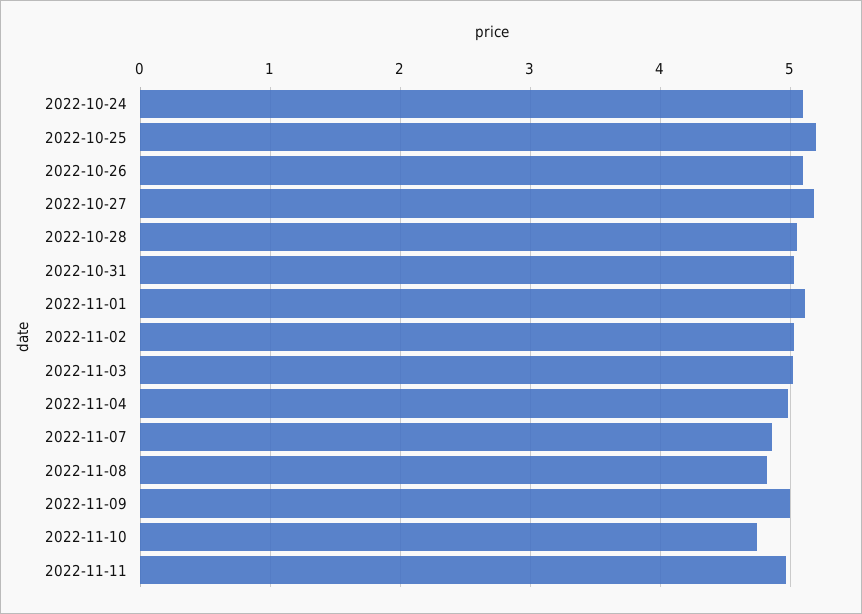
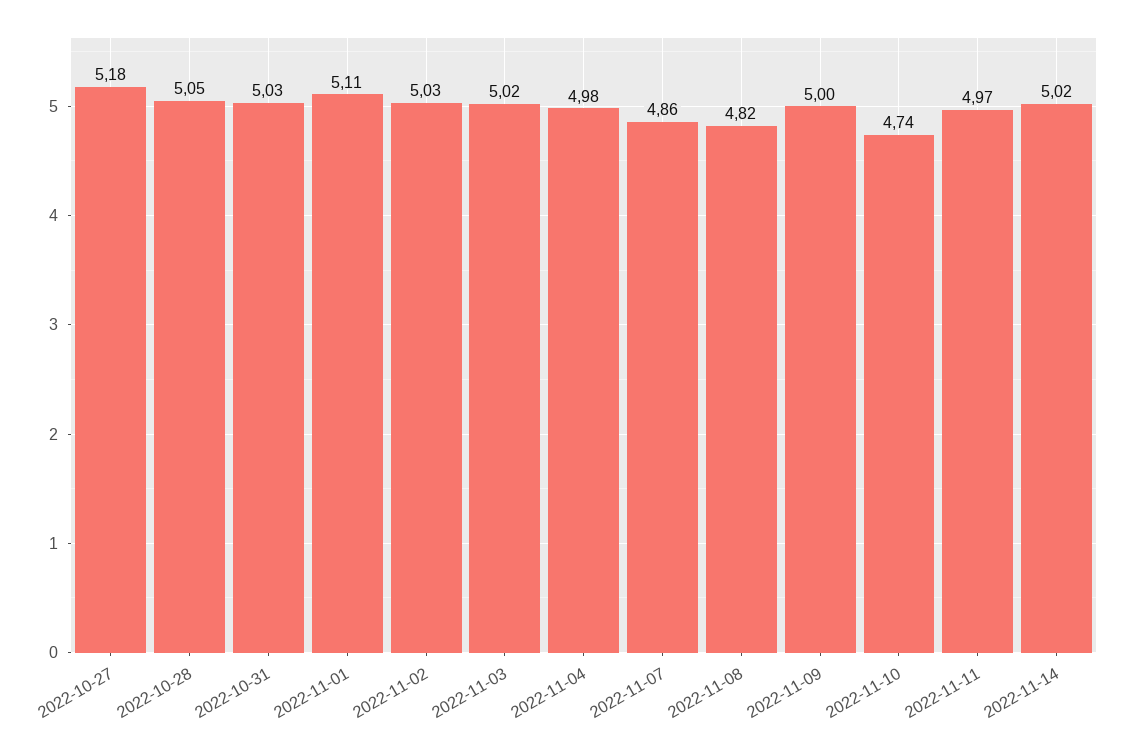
2022-10-24: 5.1 -> none
2022-10-25: 5.2 -> none
2022-10-26: 5.1 -> none
2022-11-14: none -> 5.02

